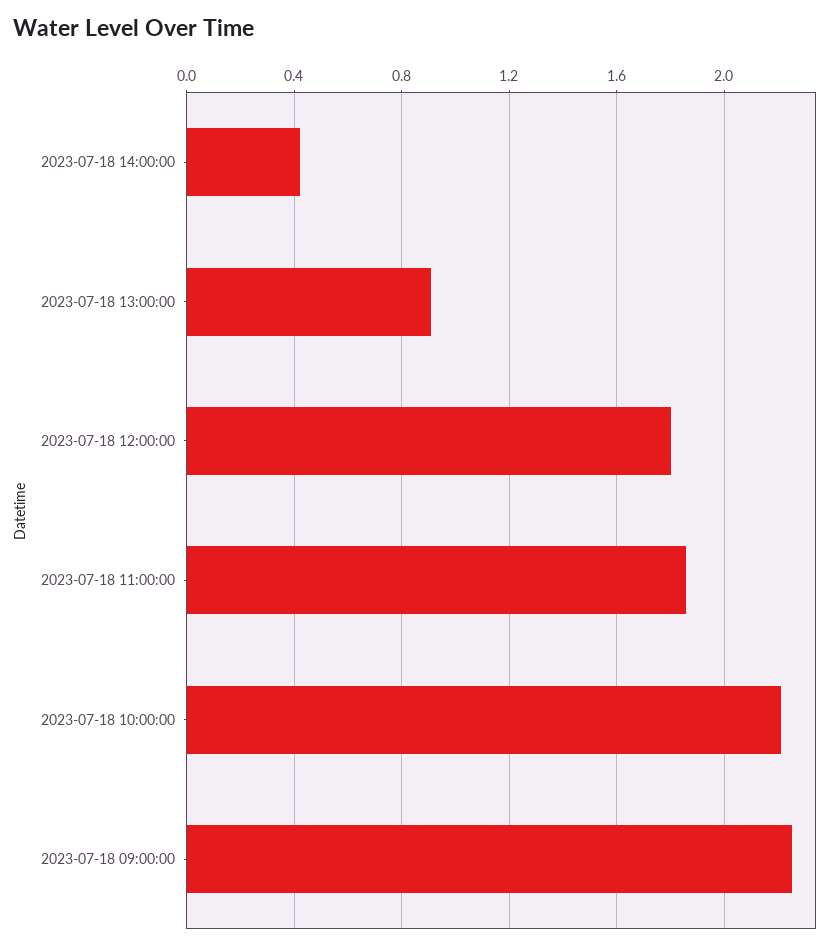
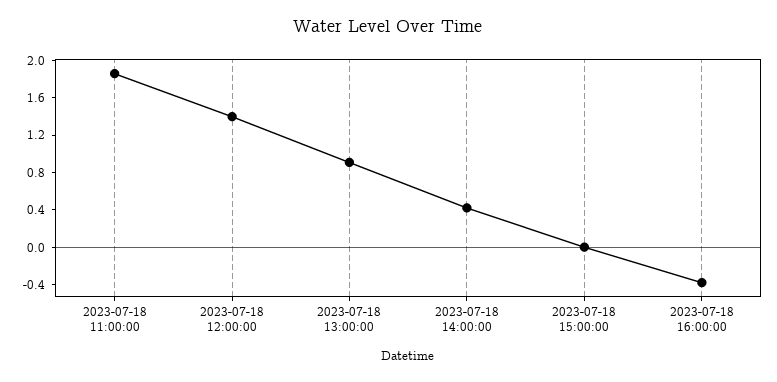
2023-07-18 12:00:00: 1.8 -> 1.4
2023-07-18 10:00:00: 2.2 -> none
2023-07-18 09:00:00: 2.25 -> none
2023-07-18 15:00:00: none -> 0
2023-07-18 16:00:00: none -> -0.4

